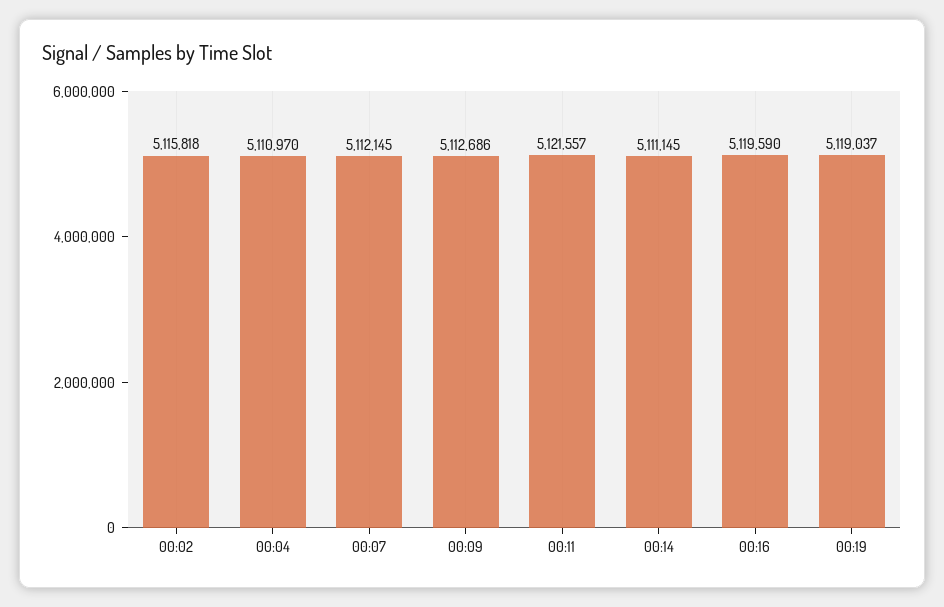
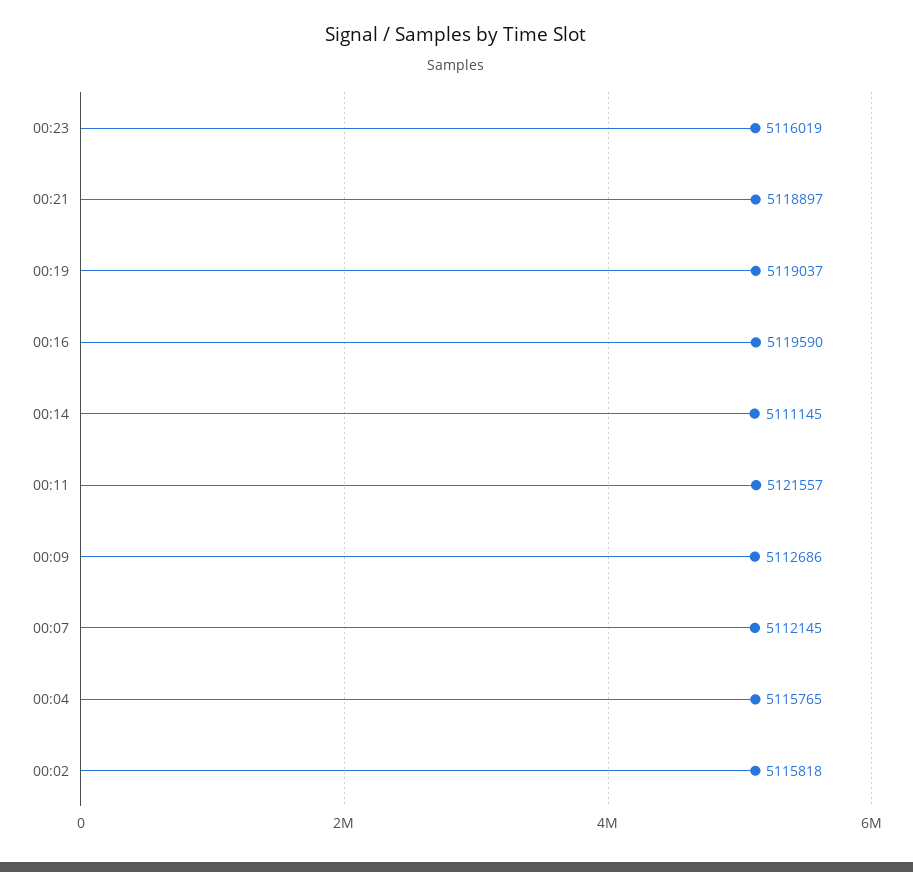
00:04: 5110970 -> 5115765
00:23: none -> 5116019
00:21: none -> 5118897

